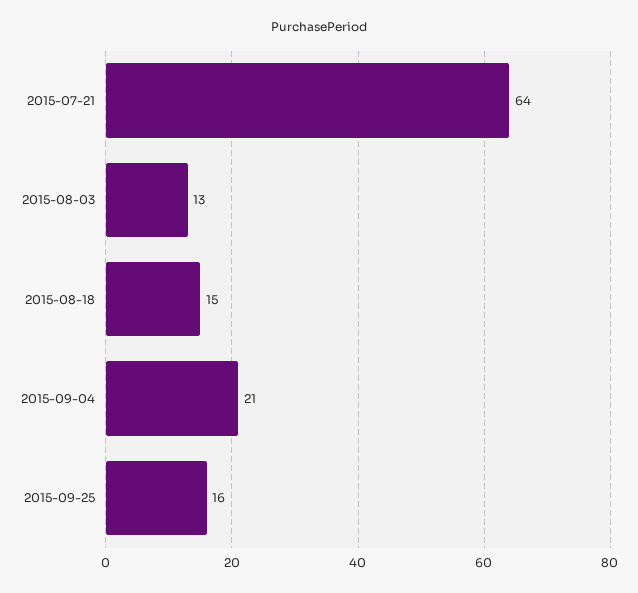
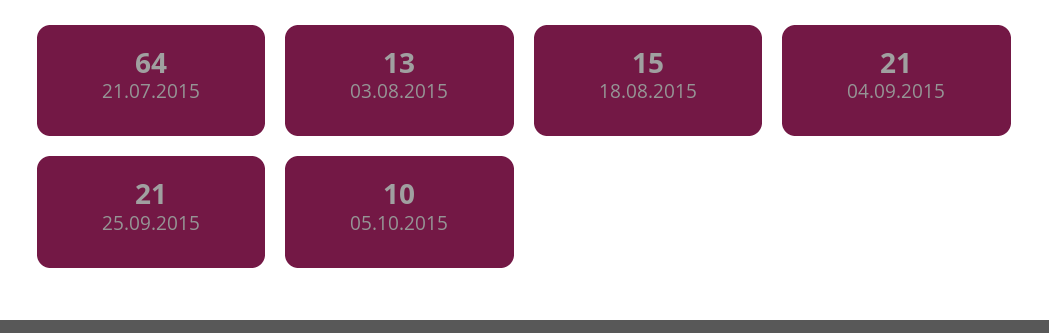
2015-09-25: 16 -> 21
05.10.2015: none -> 10

